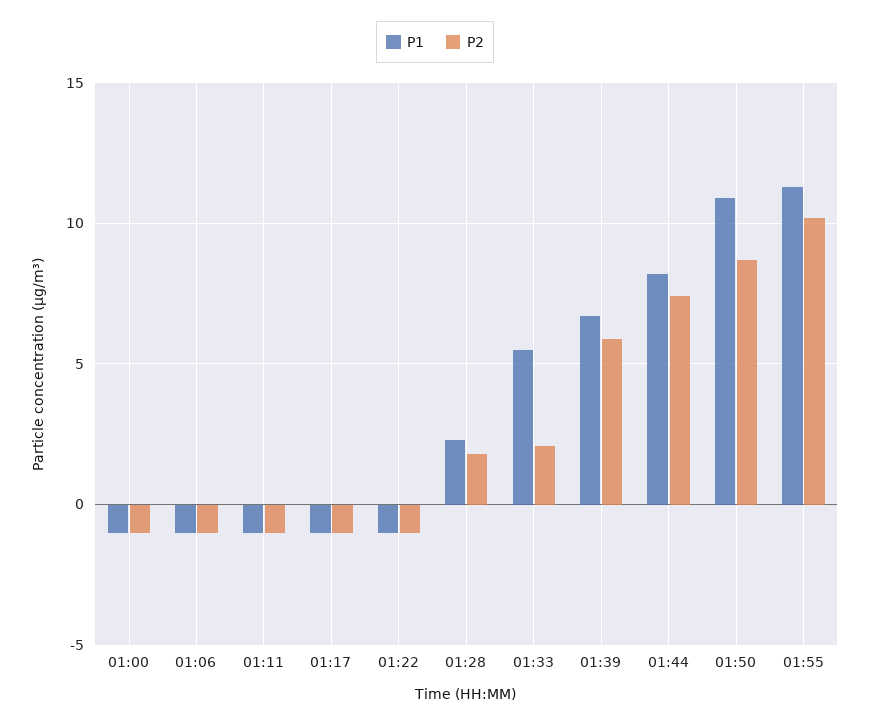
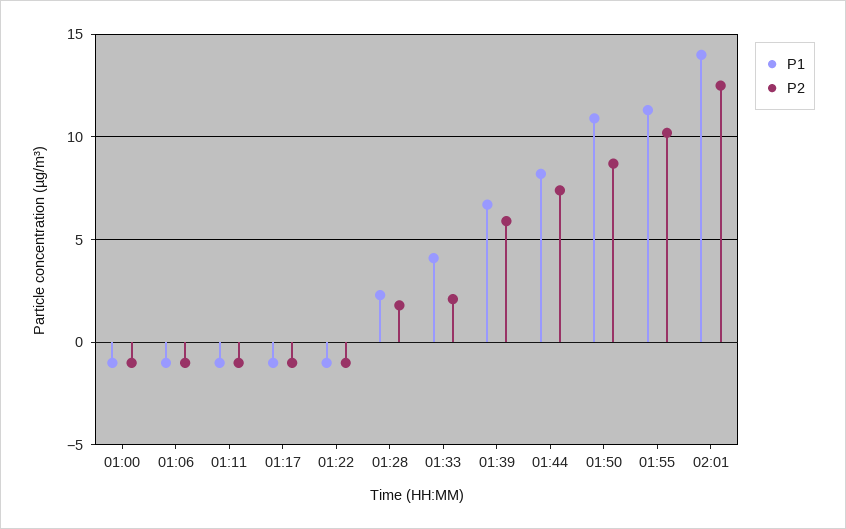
P1, 01:33: 5.5 -> 4
P1, 02:01: none -> 14
P2, 02:01: none -> 12.5

